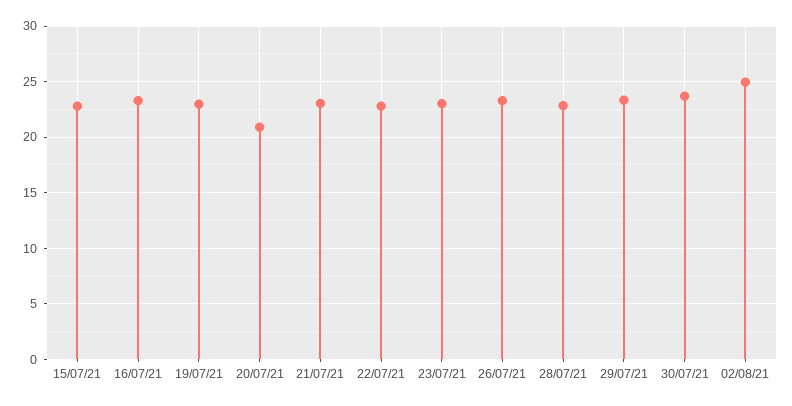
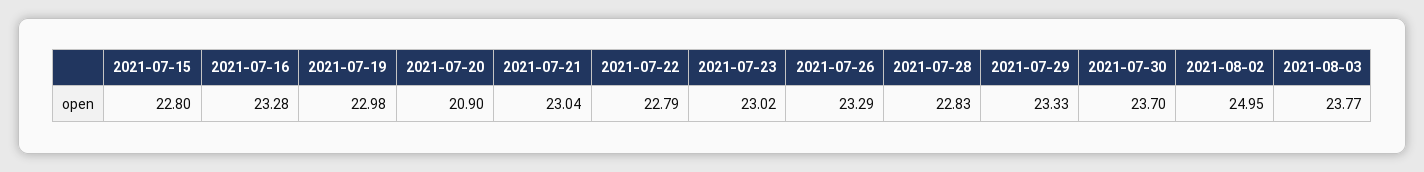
2021-08-03: none -> 23.77

